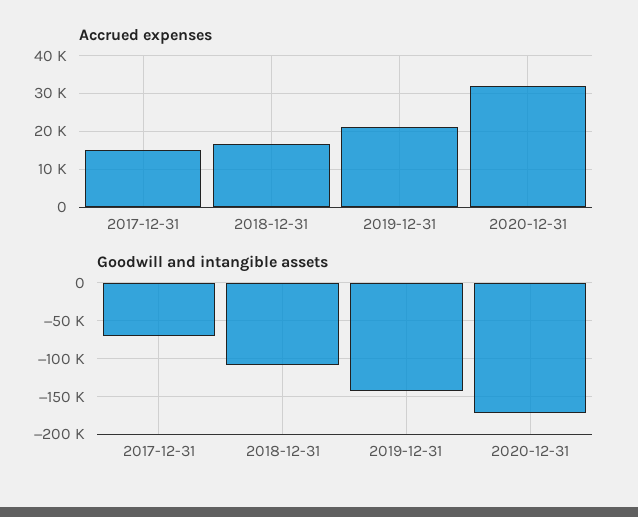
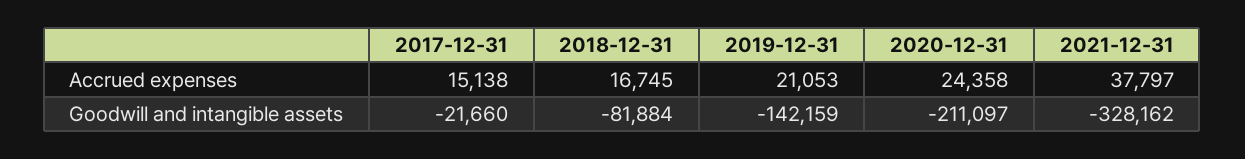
Accrued expenses, 2020-12-31: 32000 -> 24358
Goodwill and intangible assets, 2017-12-31: -70000 -> -21660
Goodwill and intangible assets, 2018-12-31: -110000 -> -81884
Goodwill and intangible assets, 2020-12-31: -170000 -> -211097
Accrued expenses, 2021-12-31: none -> 37797
Goodwill and intangible assets, 2021-12-31: none -> -328162

